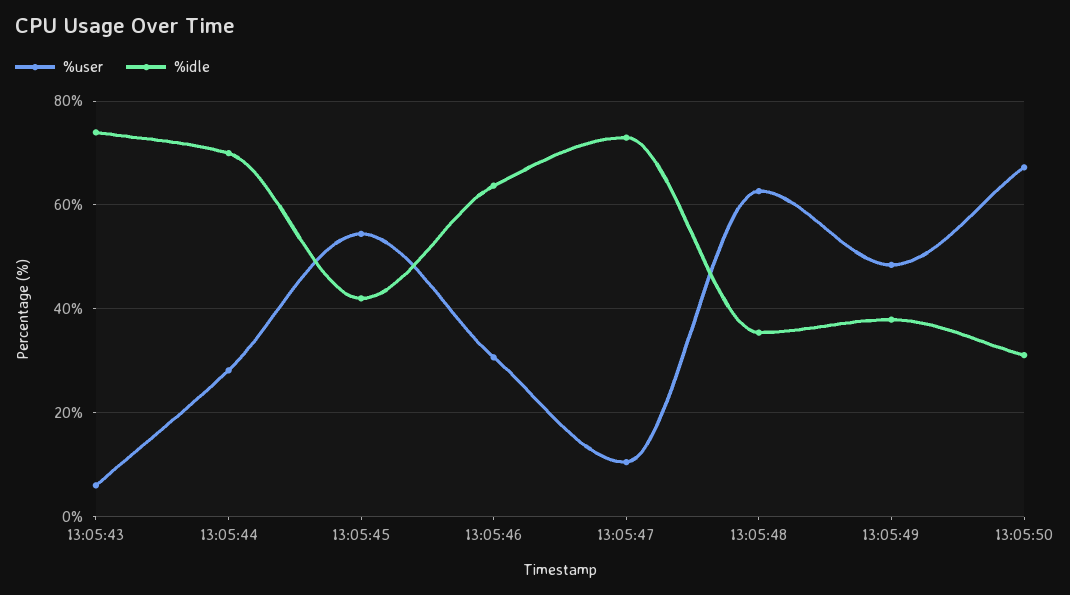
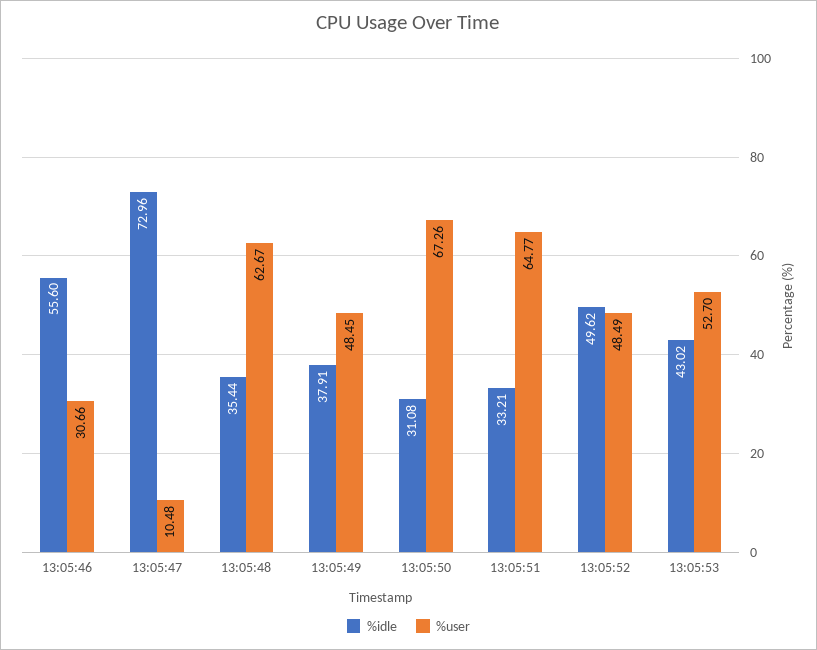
%user, 13:05:43: 6 -> none
%idle, 13:05:43: 74 -> none
%user, 13:05:44: 28 -> none
%idle, 13:05:44: 70 -> none
%user, 13:05:45: 54 -> none
%idle, 13:05:45: 42 -> none
%idle, 13:05:46: 64 -> 55.6
%idle, 13:05:51: none -> 33.21
%user, 13:05:51: none -> 64.77
%idle, 13:05:52: none -> 49.62
%user, 13:05:52: none -> 48.49
%idle, 13:05:53: none -> 43.02
%user, 13:05:53: none -> 52.7

